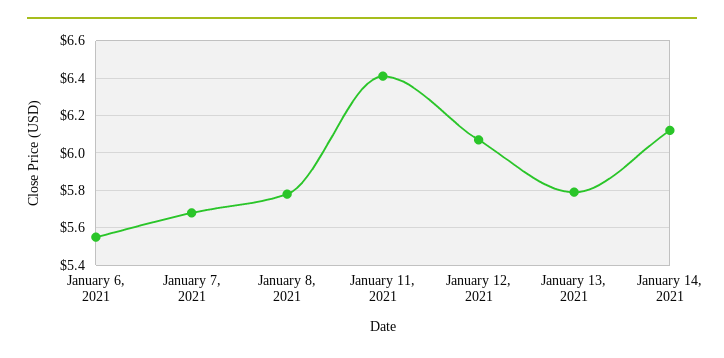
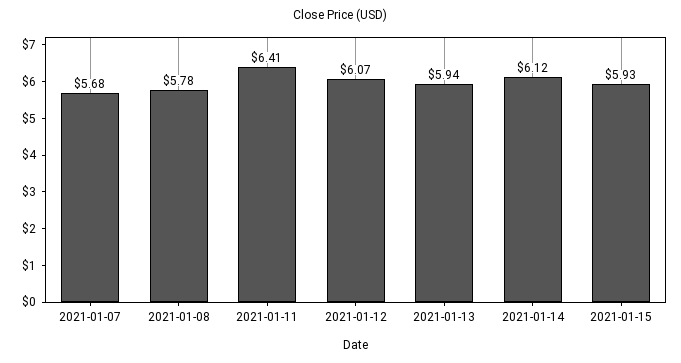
January 6, 2021: 5.55 -> none
January 13, 2021: 5.8 -> 5.94
2021-01-15: none -> 5.93

